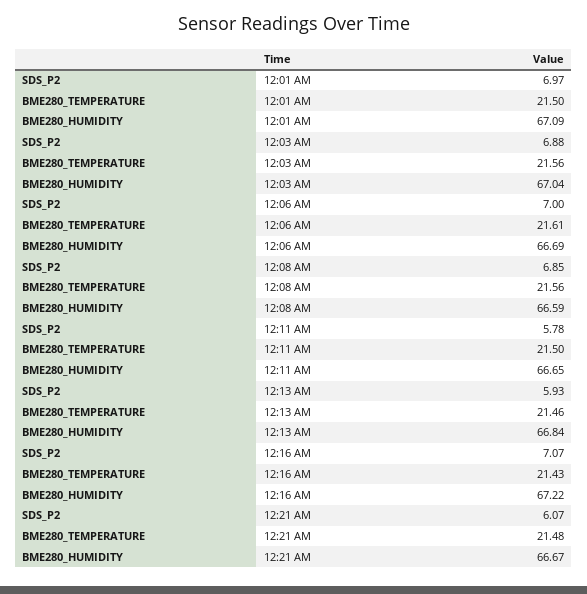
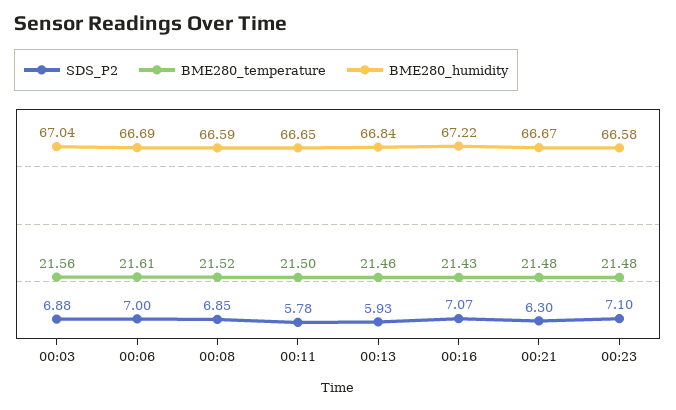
SDS_P2, 12:01 AM: 6.97 -> none
BME280_TEMPERATURE, 12:01 AM: 21.5 -> none
BME280_HUMIDITY, 12:01 AM: 67.09 -> none
BME280_TEMPERATURE, 12:08 AM: 21.56 -> 21.52
SDS_P2, 12:21 AM: 6.07 -> 6.3
SDS_P2, 00:23: none -> 7.1
BME280_TEMPERATURE, 00:23: none -> 21.48
BME280_HUMIDITY, 00:23: none -> 66.58

